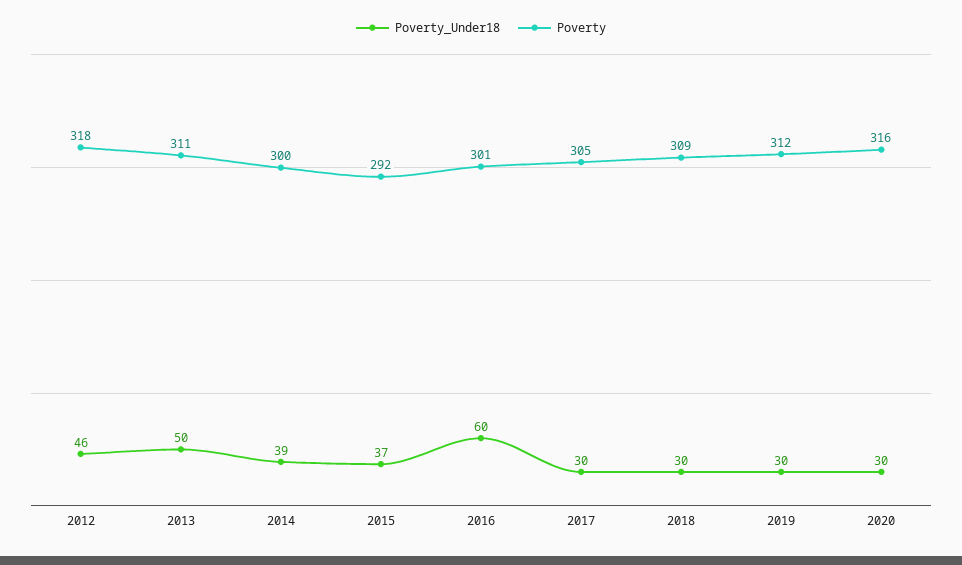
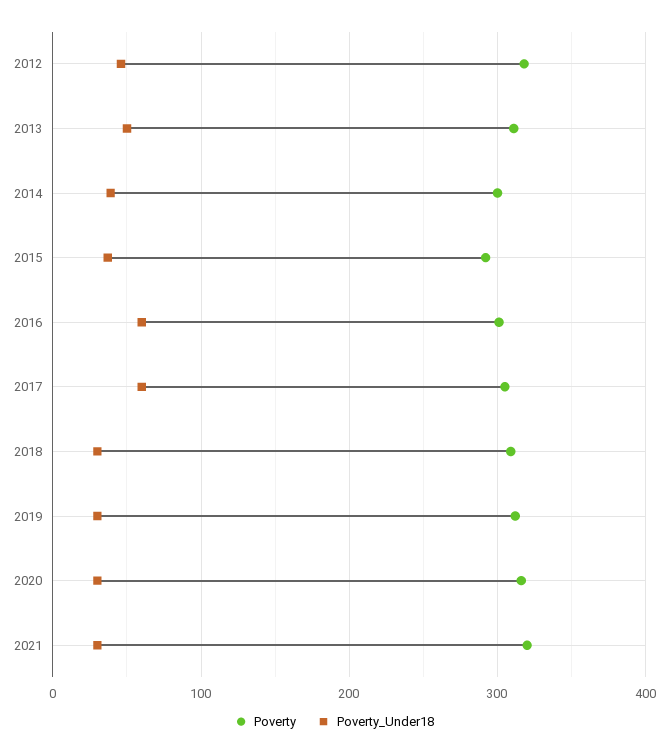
Poverty_Under18, 2017: 30 -> 60
Poverty, 2021: none -> 320
Poverty_Under18, 2021: none -> 30

